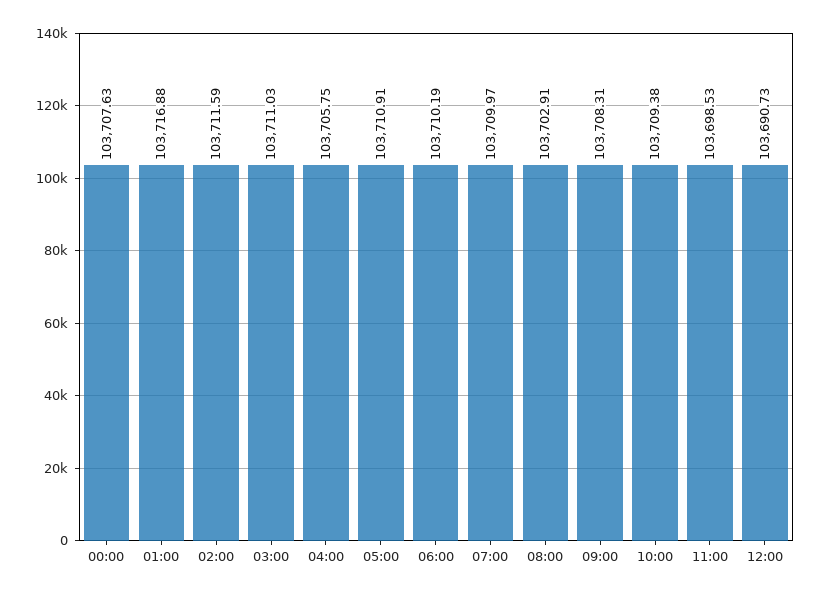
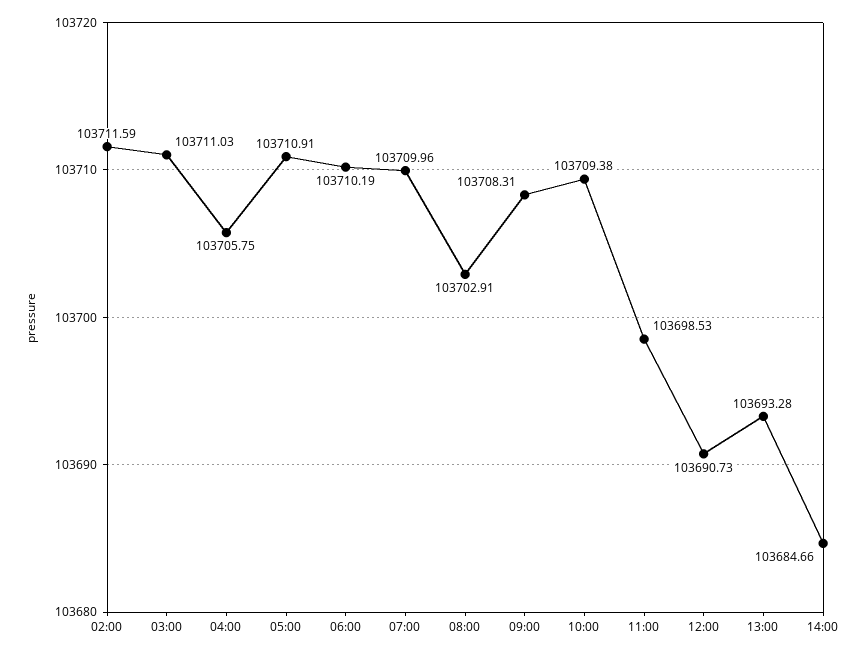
00:00: 103707.63 -> none
01:00: 103716.88 -> none
07:00: 103709.97 -> 103709.96
13:00: none -> 103693.28
14:00: none -> 103684.66

